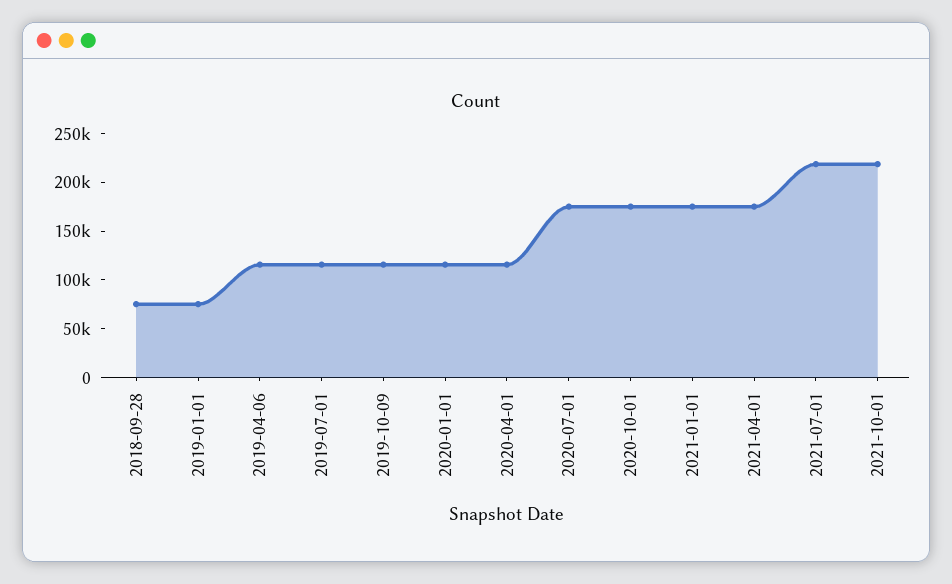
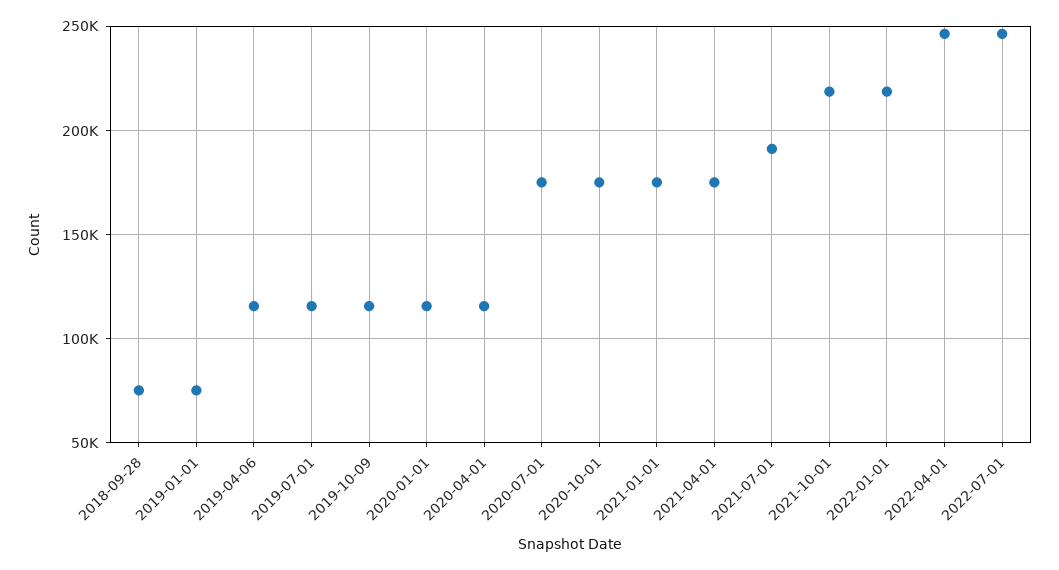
2021-07-01: 220000 -> 190000
2022-01-01: none -> 220000
2022-04-01: none -> 245000
2022-07-01: none -> 245000

